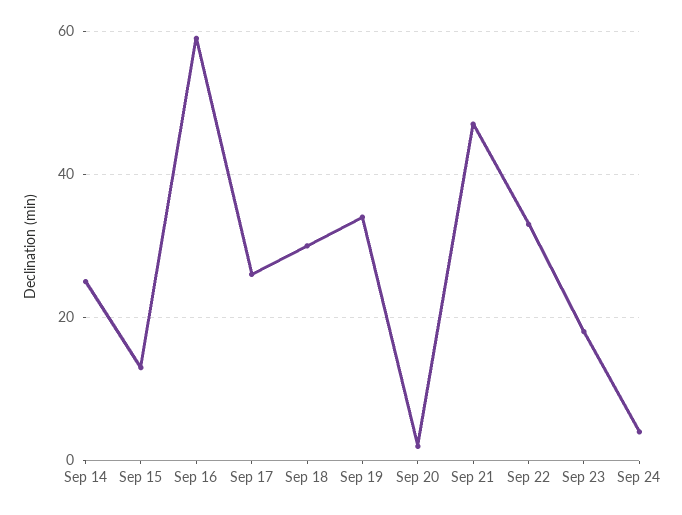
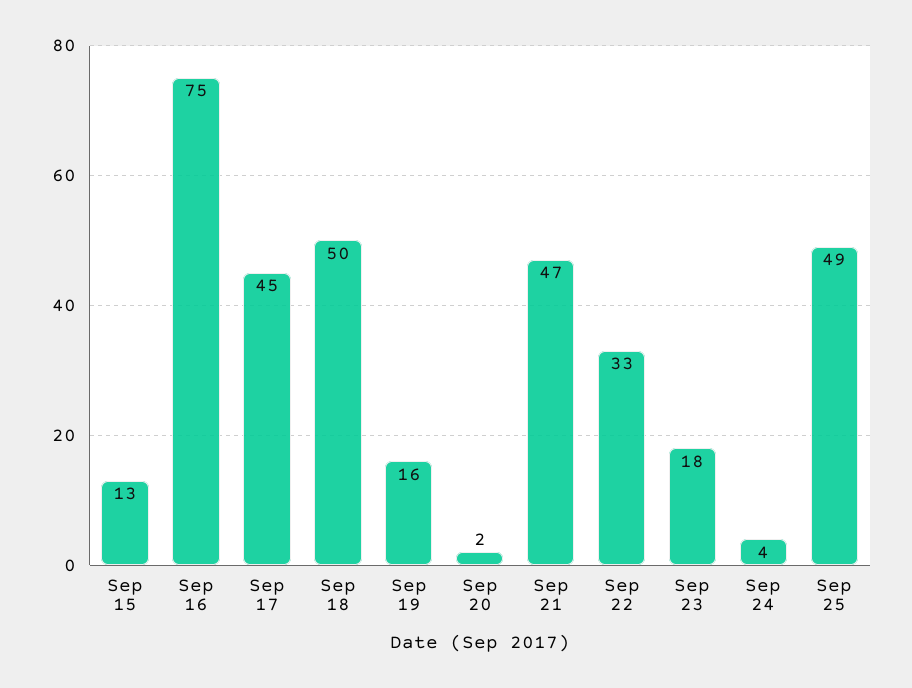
Sep 14: 25 -> none
Sep 16: 60 -> 75
Sep 17: 25 -> 45
Sep 18: 30 -> 50
Sep 19: 35 -> 16
Sep 25: none -> 49

